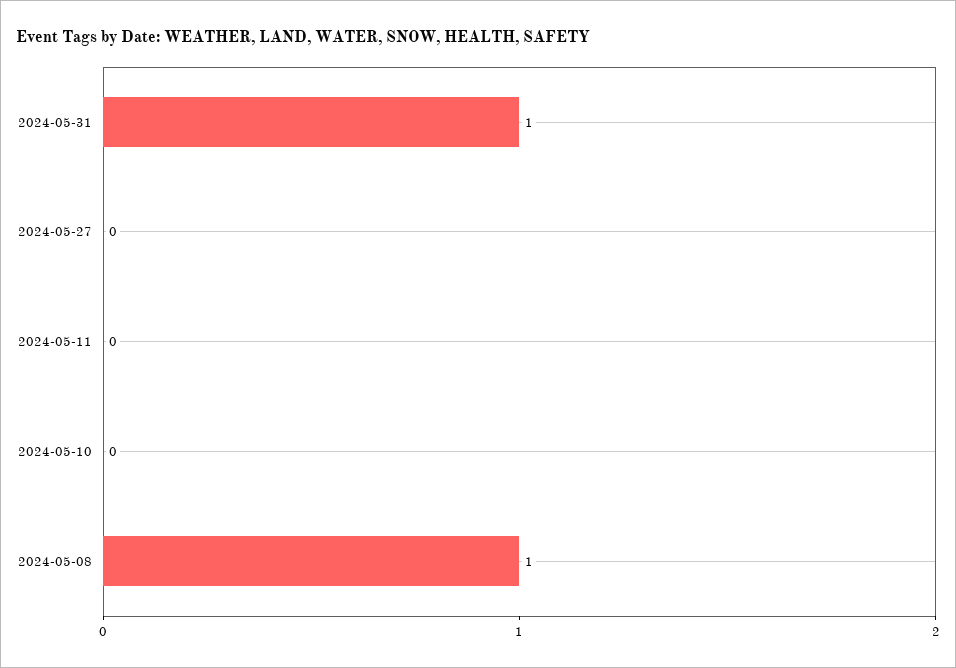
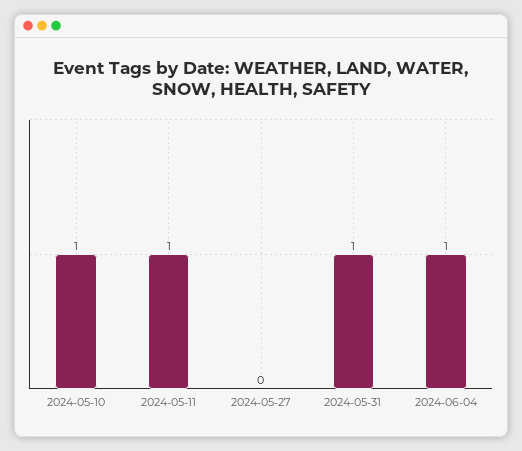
2024-05-11: 0 -> 1
2024-05-10: 0 -> 1
2024-05-08: 1 -> none
2024-06-04: none -> 1

